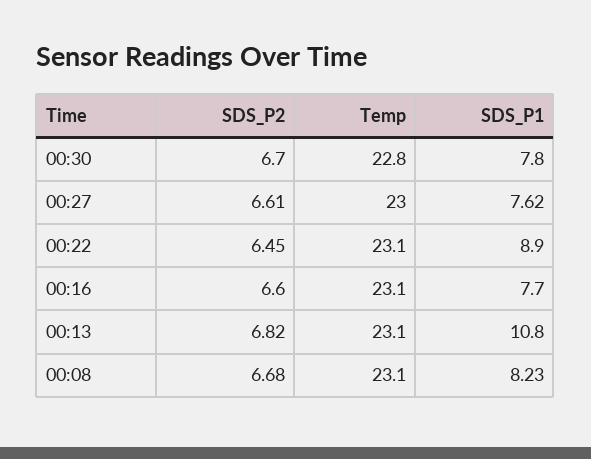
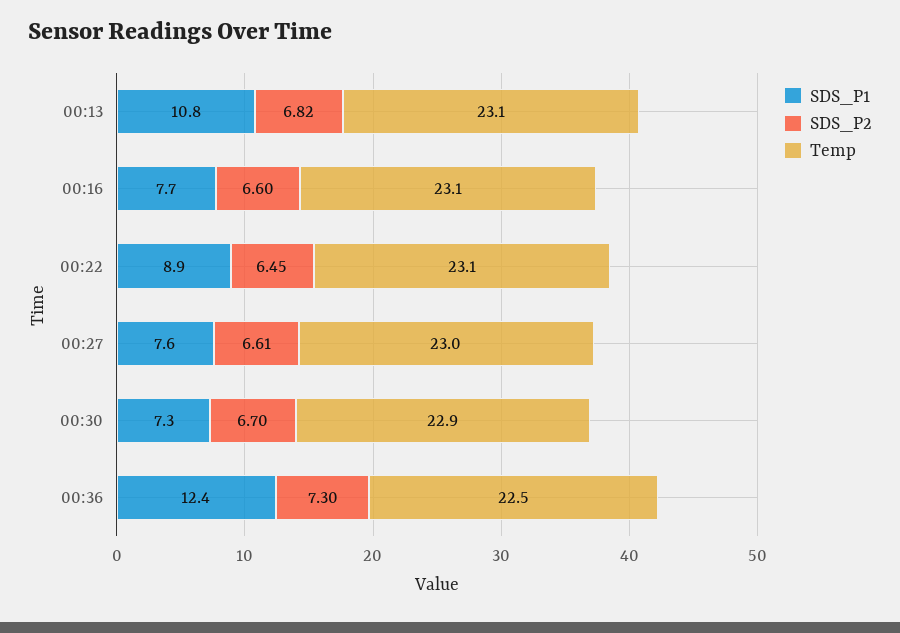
Temp, 00:30: 22.8 -> 22.9
SDS_P1, 00:30: 7.8 -> 7.3
SDS_P2, 00:08: 6.68 -> none
Temp, 00:08: 23.1 -> none
SDS_P1, 00:08: 8.23 -> none
SDS_P1, 00:36: none -> 12.4
SDS_P2, 00:36: none -> 7.3
Temp, 00:36: none -> 22.5

